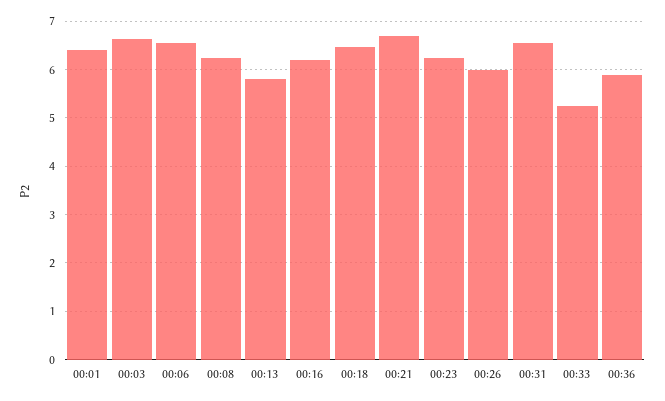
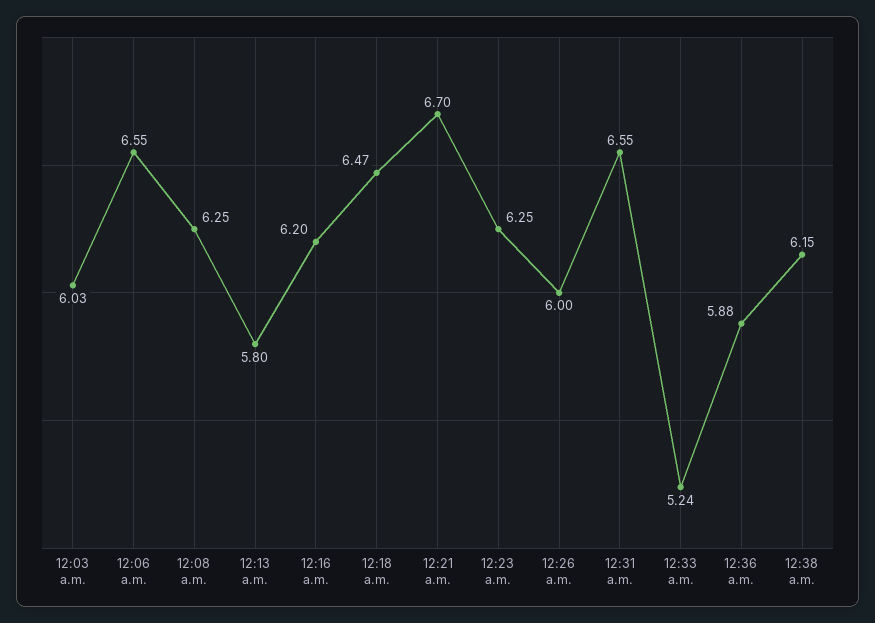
00:01: 6.4 -> none
00:03: 6.6 -> 6.03
12:38 a.m.: none -> 6.15

